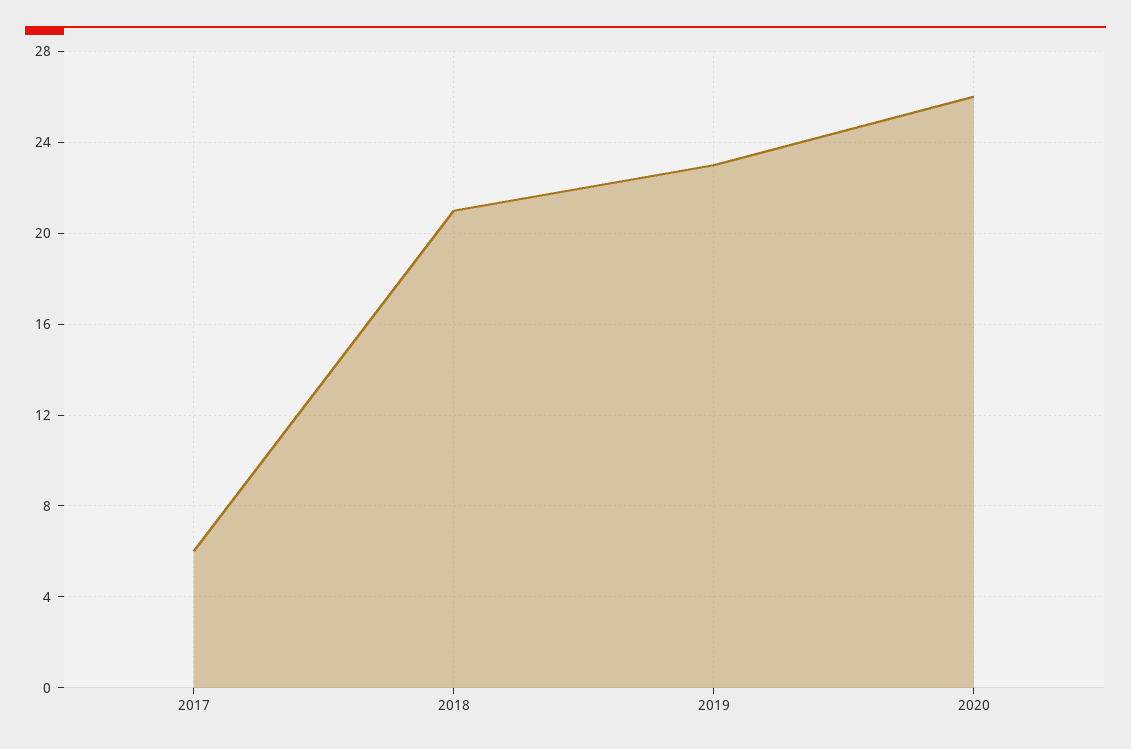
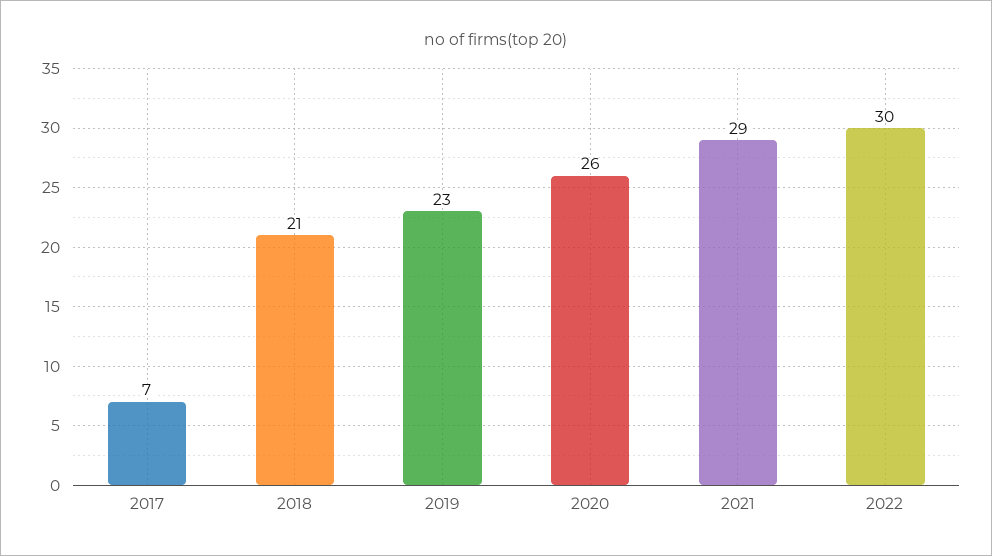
2017: 6 -> 7
2021: none -> 29
2022: none -> 30

